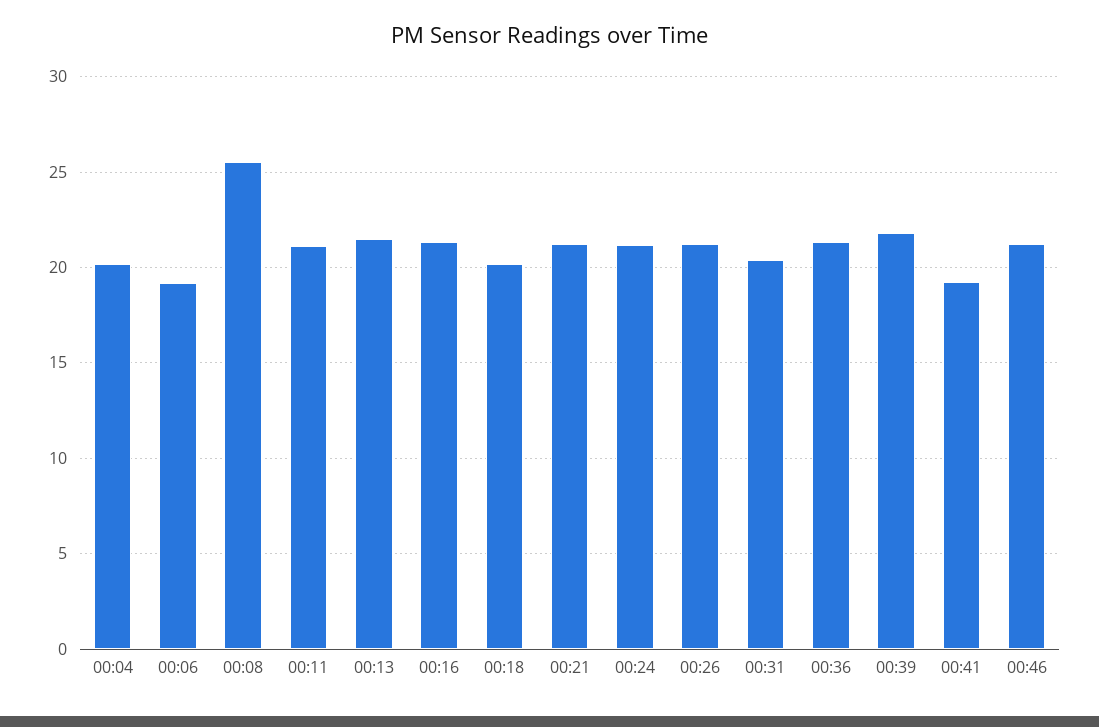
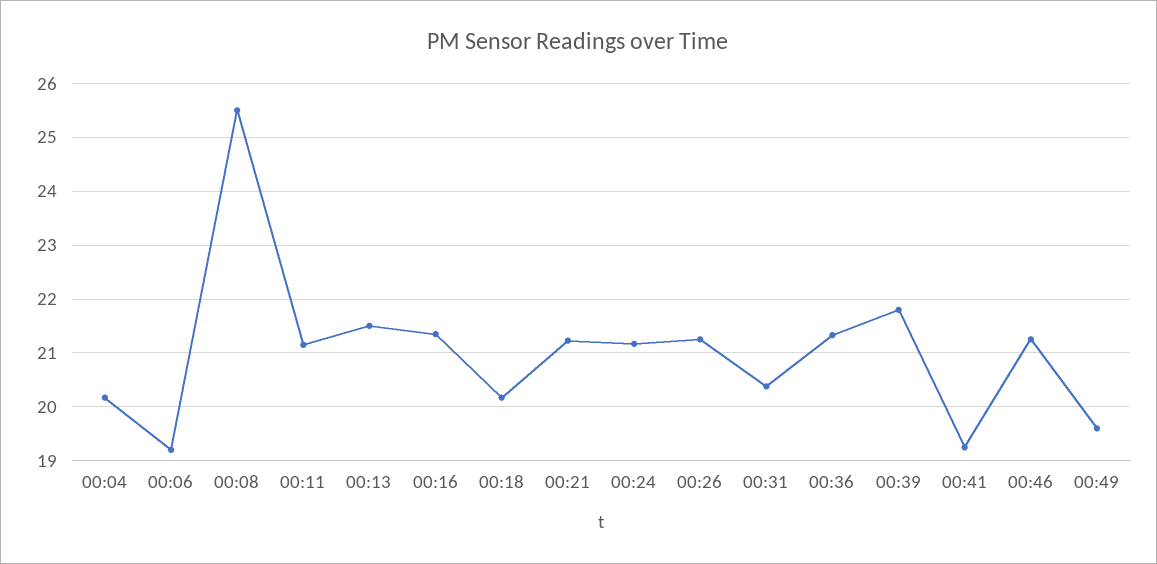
00:49: none -> 19.6

